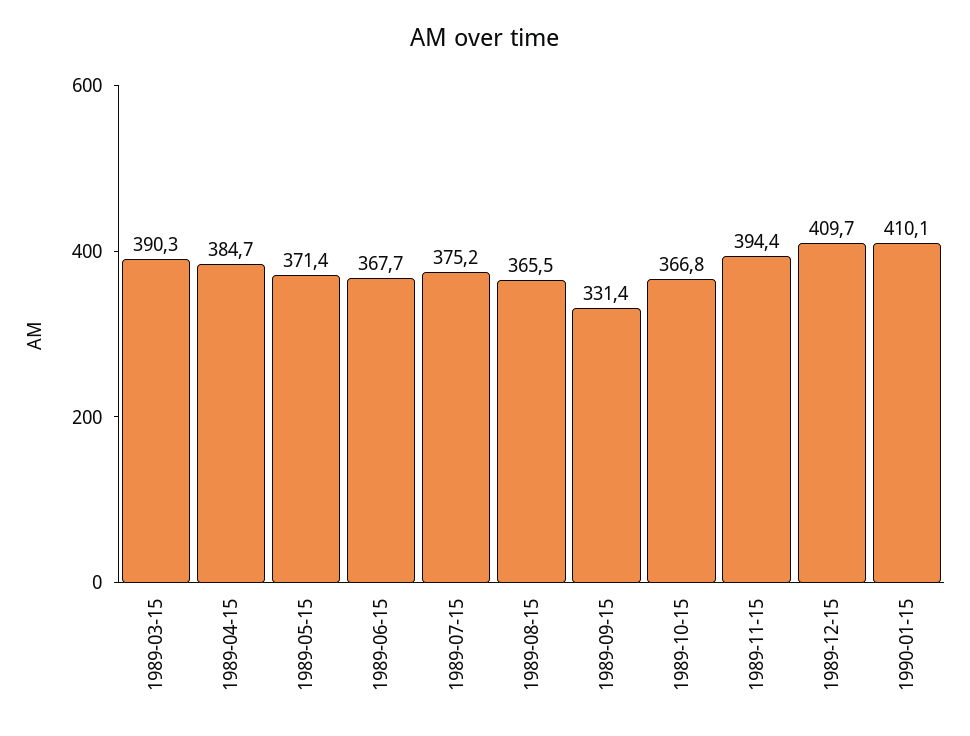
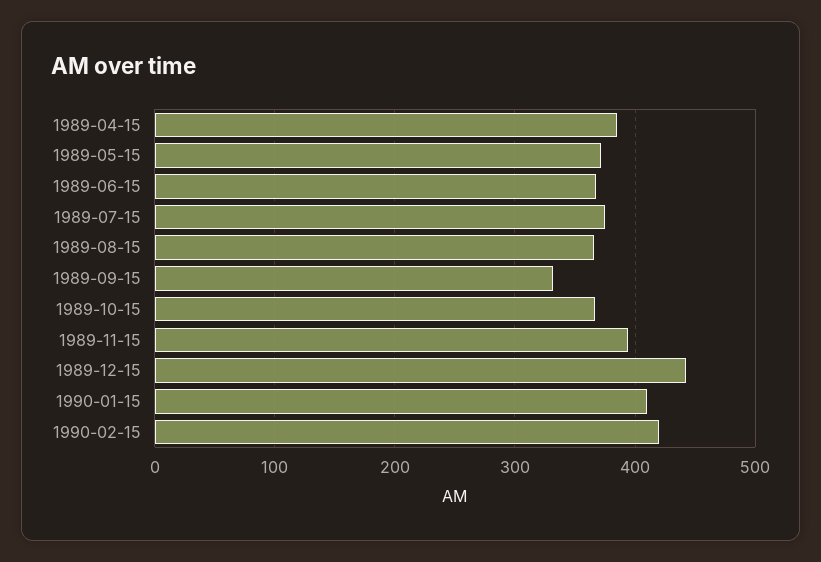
1989-03-15: 390.3 -> none
1989-12-15: 409.7 -> 440
1990-02-15: none -> 420

